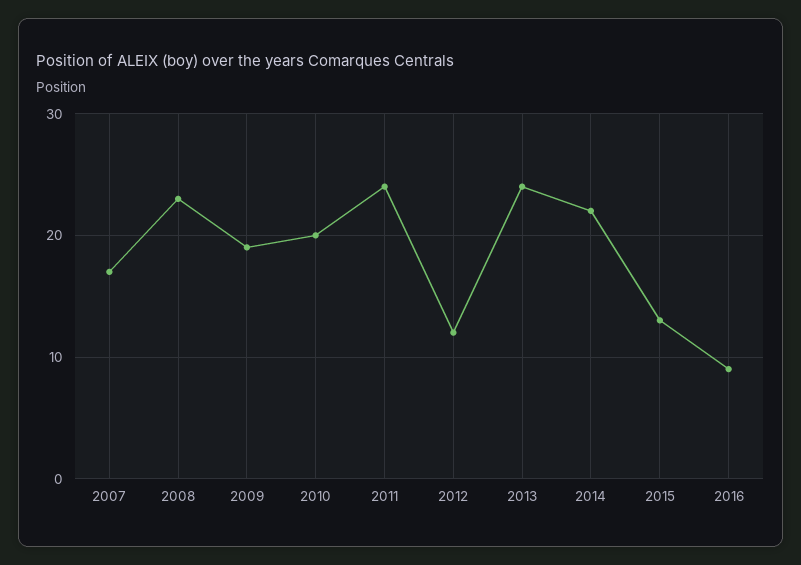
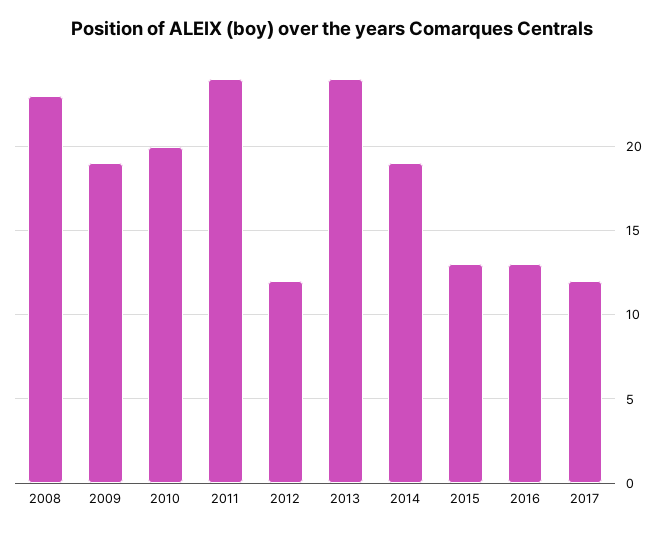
2007: 17 -> none
2014: 22 -> 19
2016: 9 -> 13
2017: none -> 12

